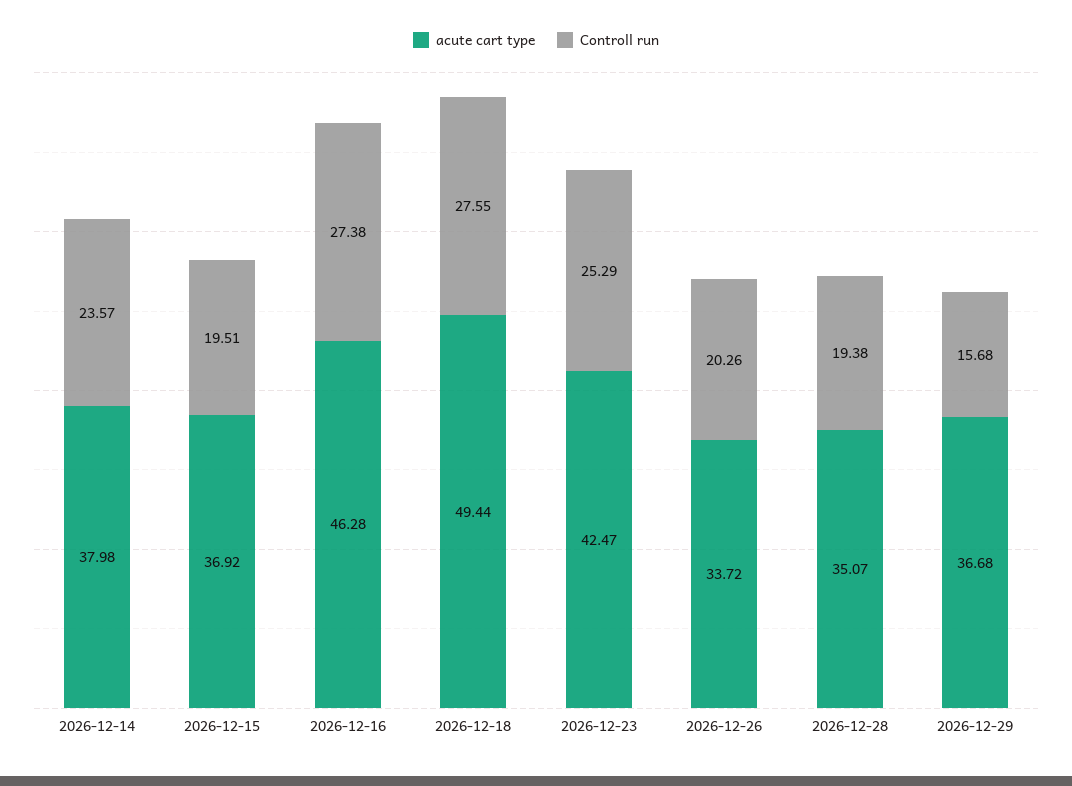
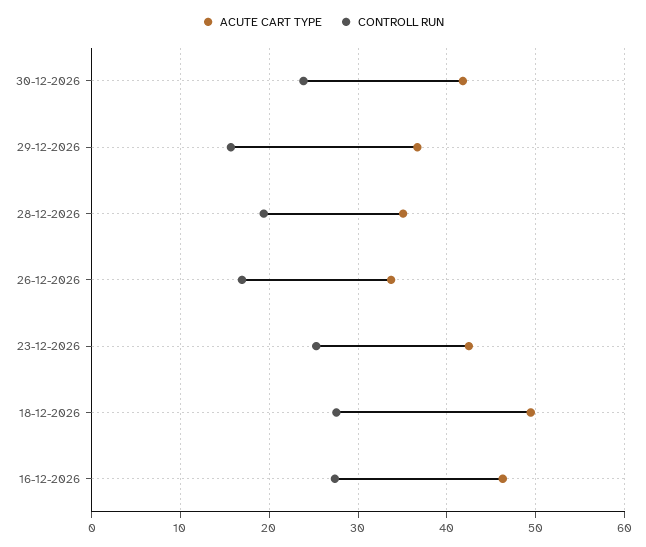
acute cart type, 2026-12-14: 37.98 -> none
Controll run, 2026-12-14: 23.57 -> none
acute cart type, 2026-12-15: 36.92 -> none
Controll run, 2026-12-15: 19.51 -> none
Controll run, 2026-12-26: 20.26 -> 17
acute cart type, 30-12-2026: none -> 42
Controll run, 30-12-2026: none -> 24

